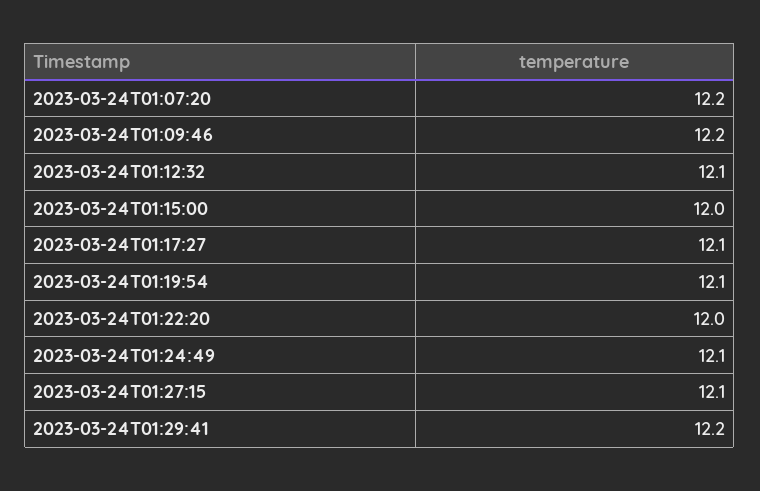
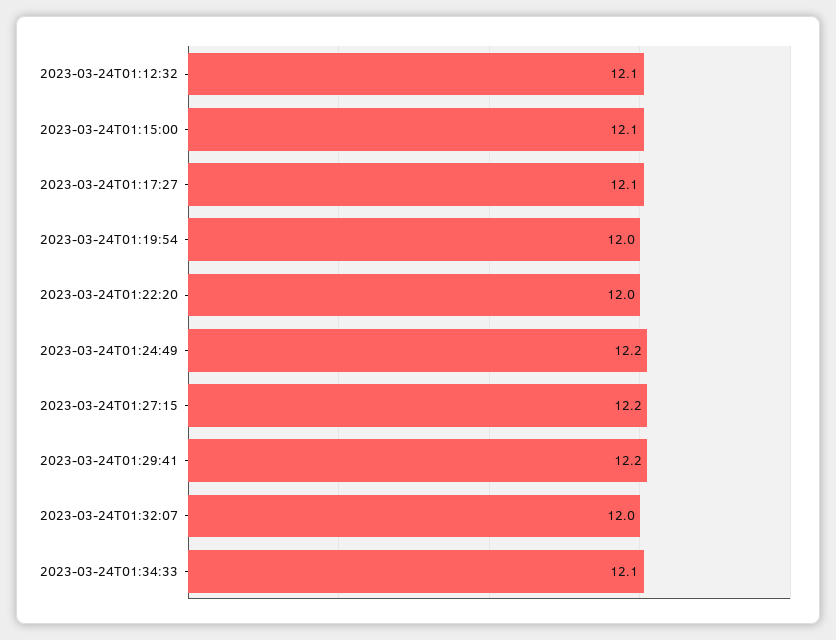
2023-03-24T01:07:20: 12.2 -> none
2023-03-24T01:09:46: 12.2 -> none
2023-03-24T01:15:00: 12 -> 12.1
2023-03-24T01:19:54: 12.1 -> 12
2023-03-24T01:24:49: 12.1 -> 12.2
2023-03-24T01:27:15: 12.1 -> 12.2
2023-03-24T01:32:07: none -> 12
2023-03-24T01:34:33: none -> 12.1

